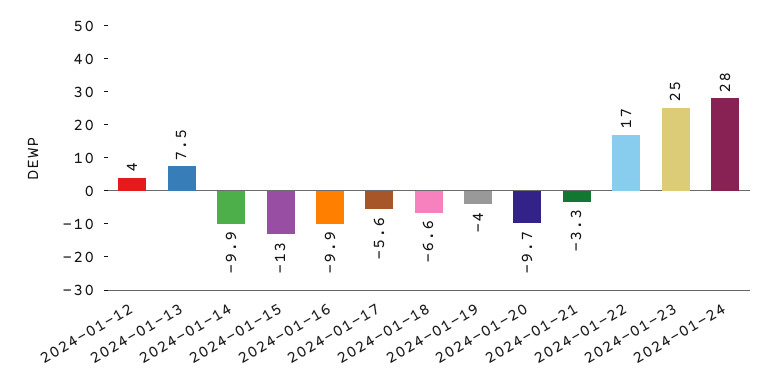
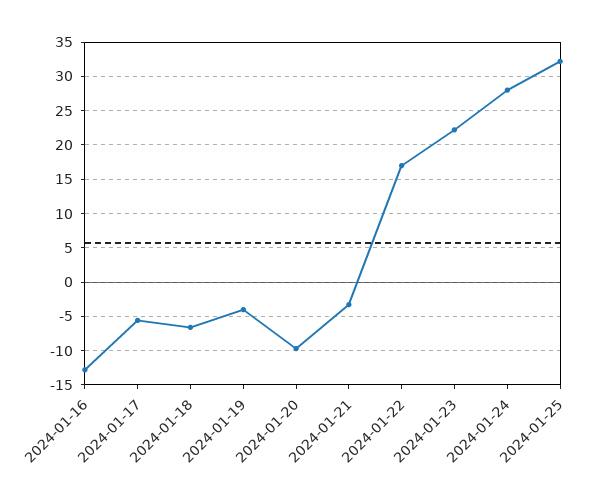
2024-01-12: 4 -> none
2024-01-13: 7.5 -> none
2024-01-14: -9.9 -> none
2024-01-15: -13 -> none
2024-01-16: -9.9 -> -13
2024-01-23: 25 -> 22
2024-01-25: none -> 32

